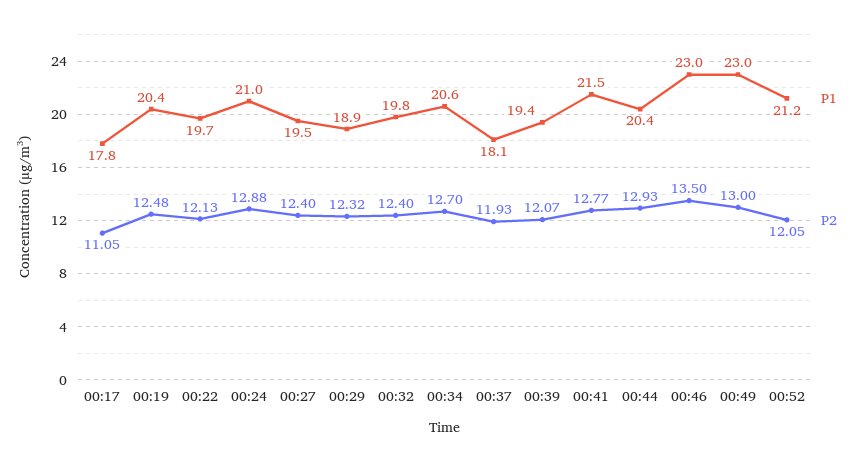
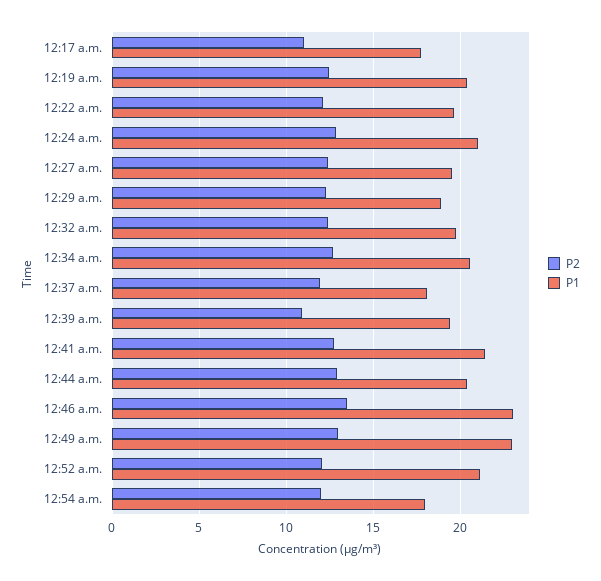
P2, 00:39: 12.07 -> 11
P2, 12:54 a.m.: none -> 12
P1, 12:54 a.m.: none -> 18

